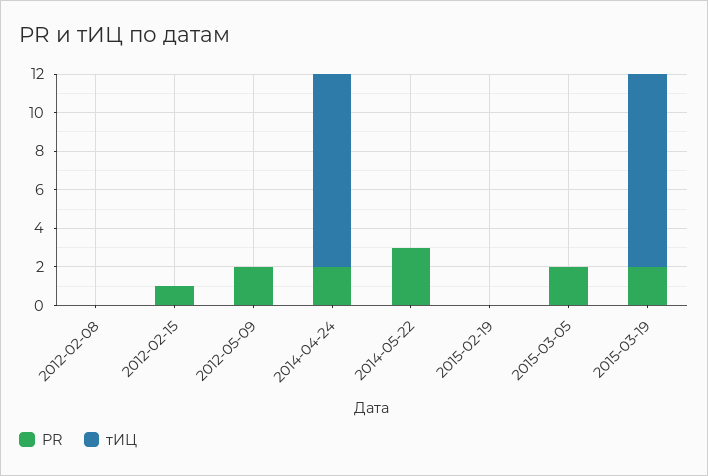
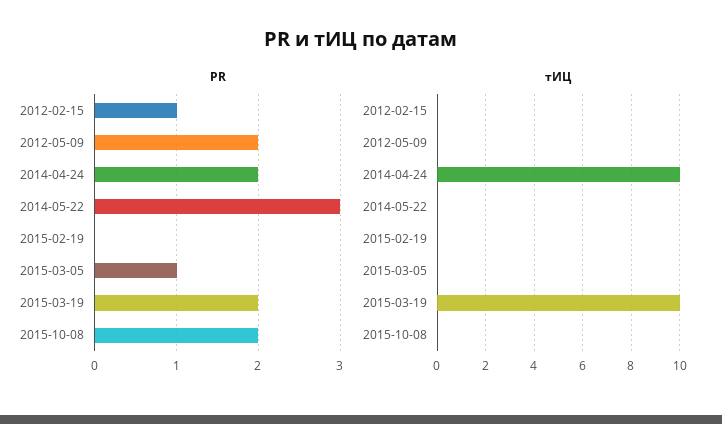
PR, 2012-02-08: 0 -> none
тИЦ, 2012-02-08: 0 -> none
PR, 2015-03-05: 2 -> 1
PR, 2015-10-08: none -> 2
тИЦ, 2015-10-08: none -> 0

